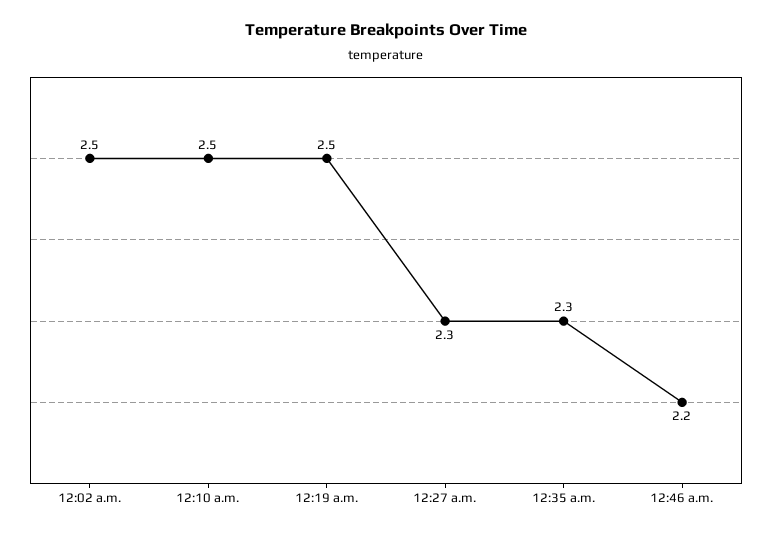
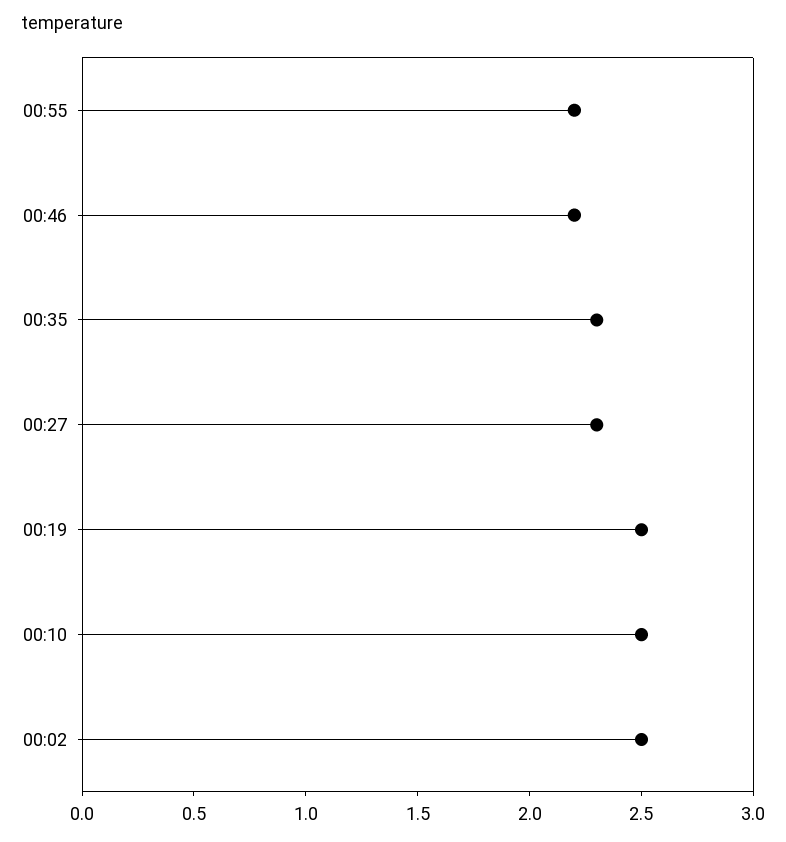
00:55: none -> 2.2

